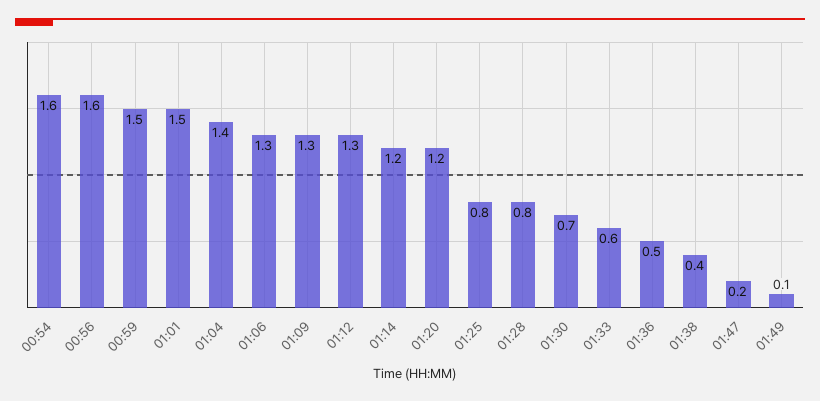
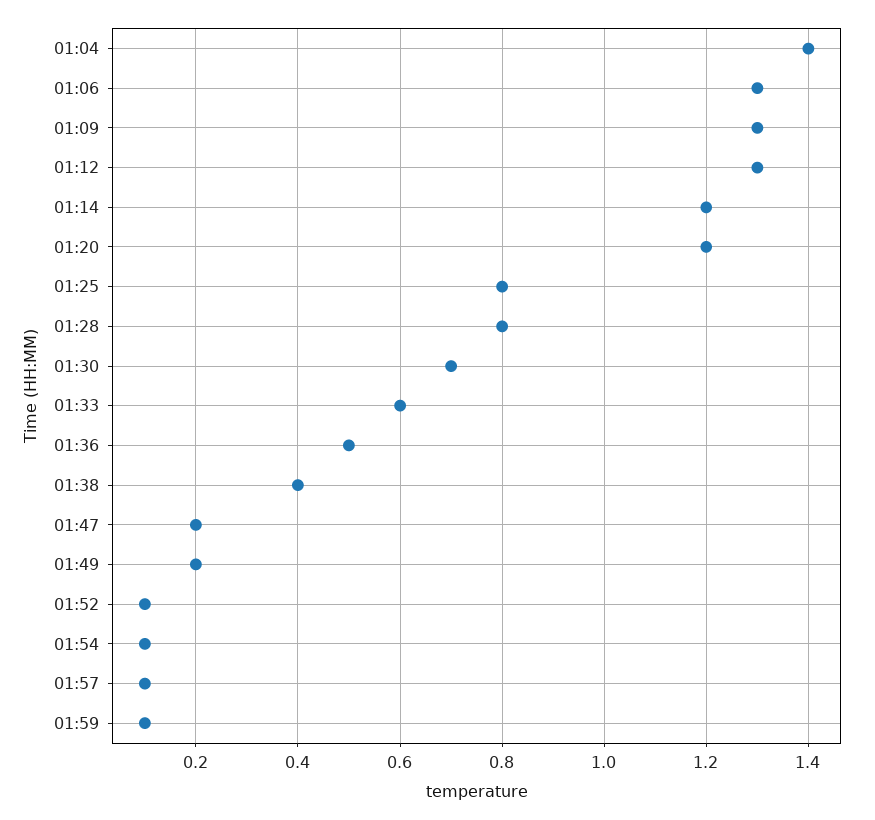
00:54: 1.6 -> none
00:56: 1.6 -> none
00:59: 1.5 -> none
01:01: 1.5 -> none
01:49: 0.1 -> 0.2
01:52: none -> 0.1
01:54: none -> 0.1
01:57: none -> 0.1
01:59: none -> 0.1

